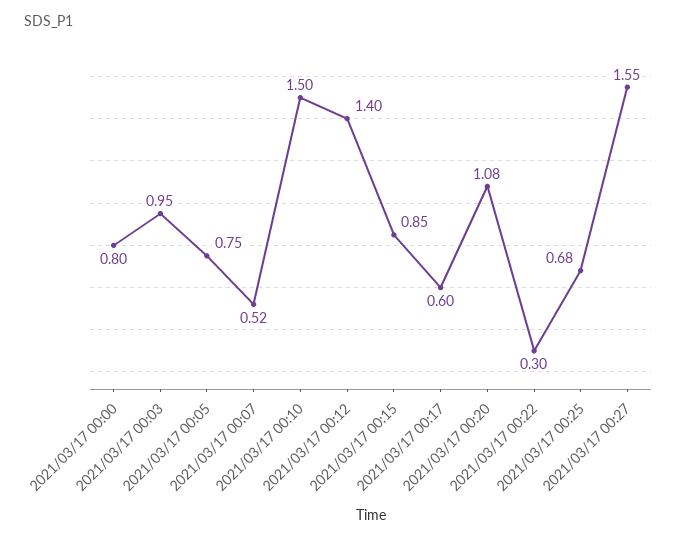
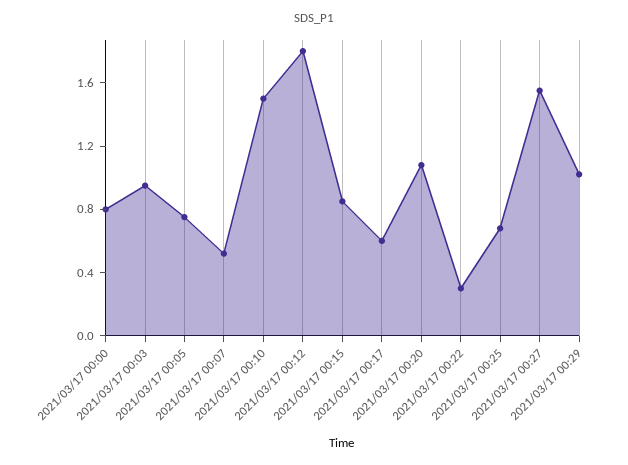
2021/03/17 00:12: 1.4 -> 1.8
2021/03/17 00:29: none -> 1

